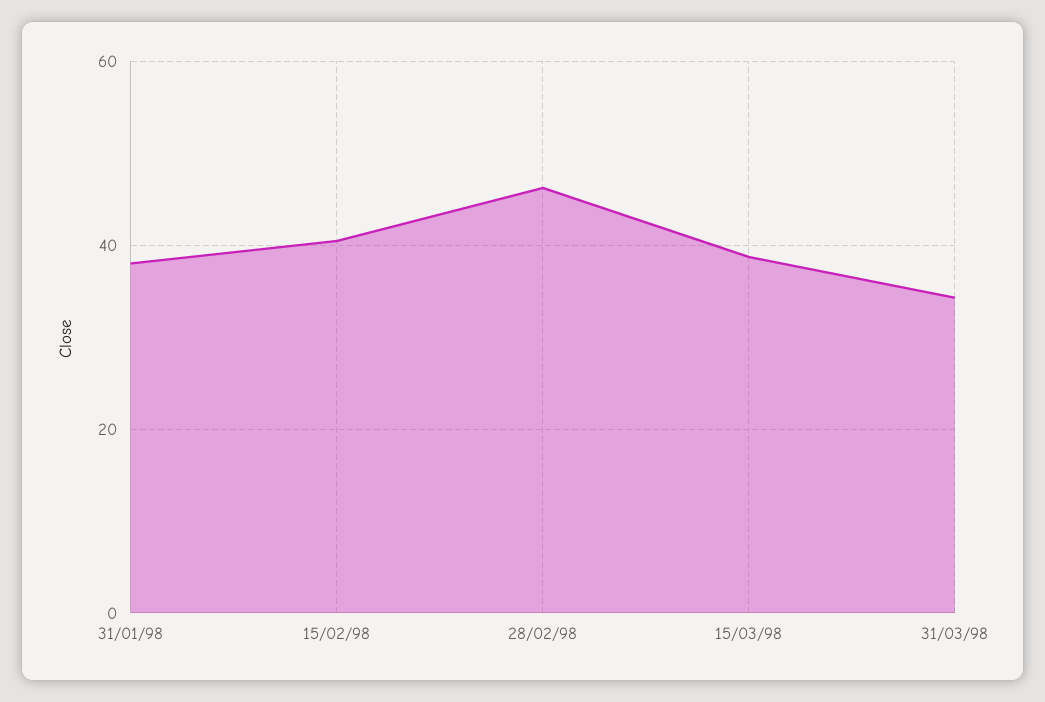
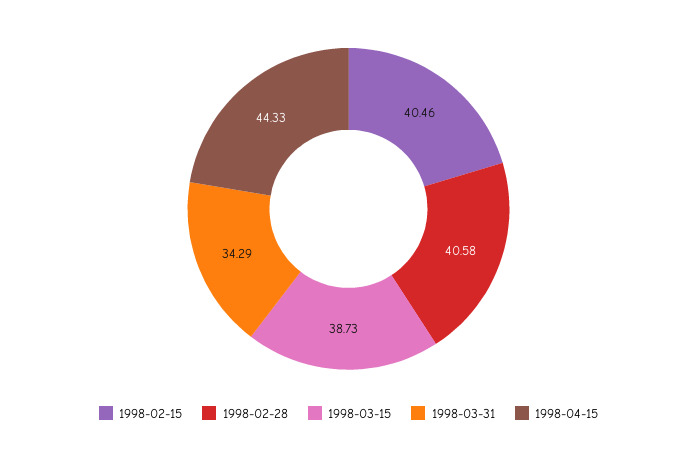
31/01/98: 38 -> none
28/02/98: 46 -> 40.58
1998-04-15: none -> 44.33

